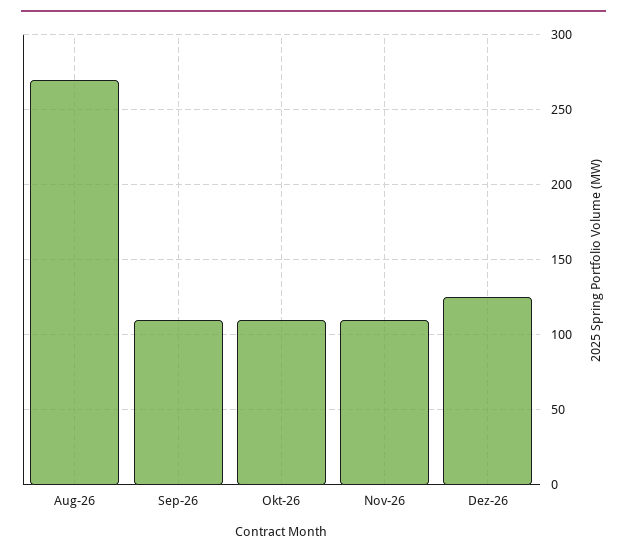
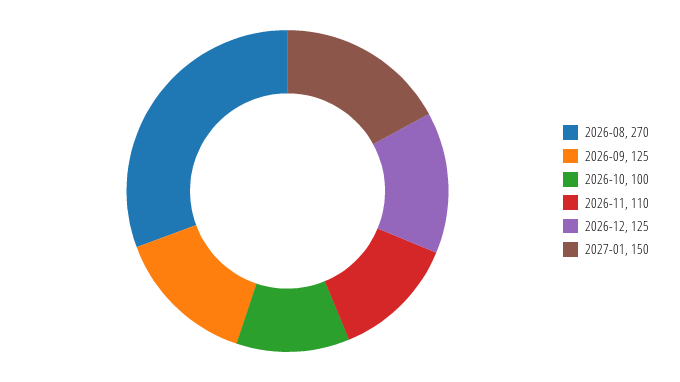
Sep-26: 110 -> 125
Okt-26: 110 -> 100
2027-01: none -> 150

